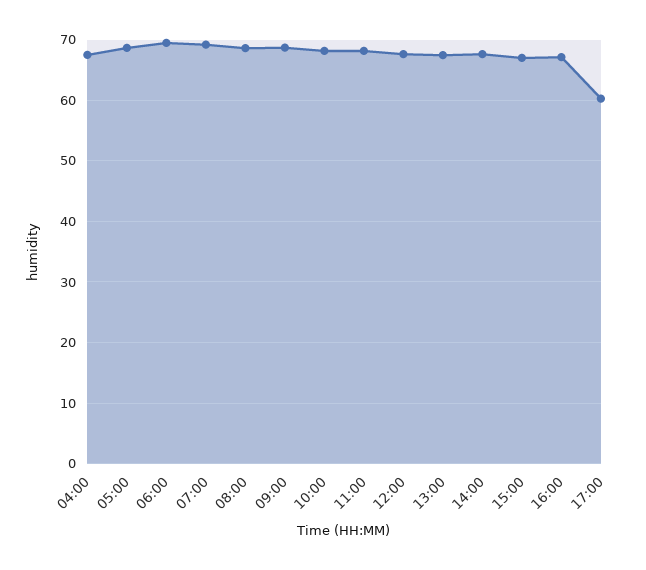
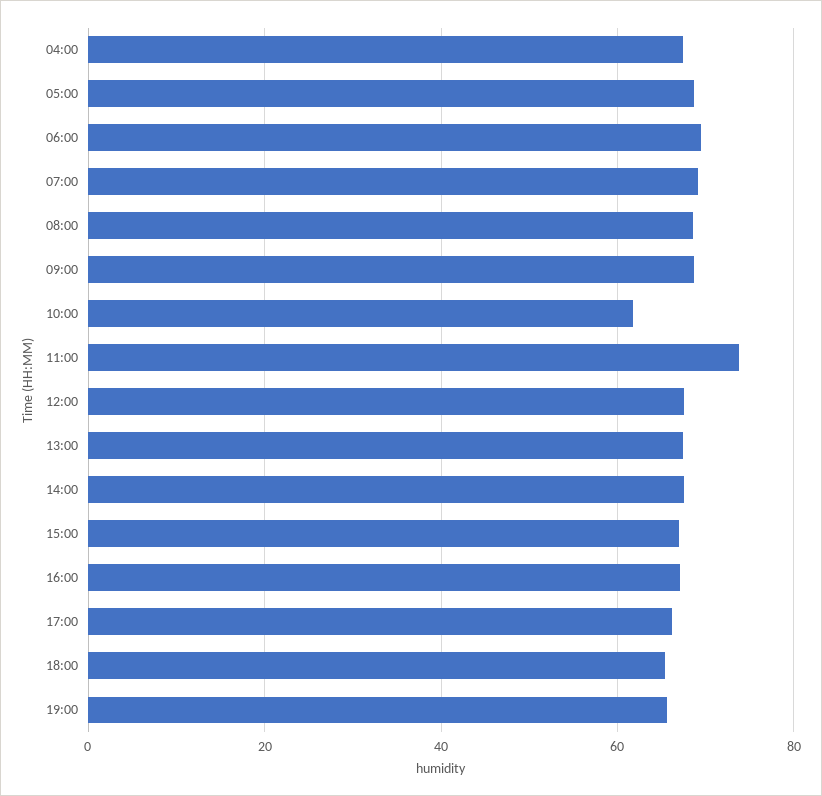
10:00: 68 -> 62
11:00: 68 -> 74
17:00: 60 -> 66
18:00: none -> 66
19:00: none -> 66

